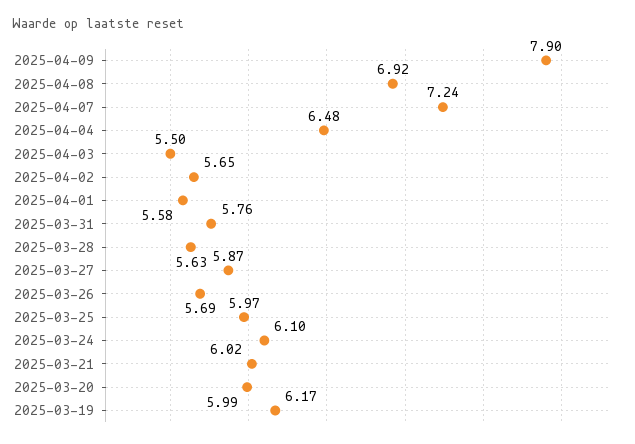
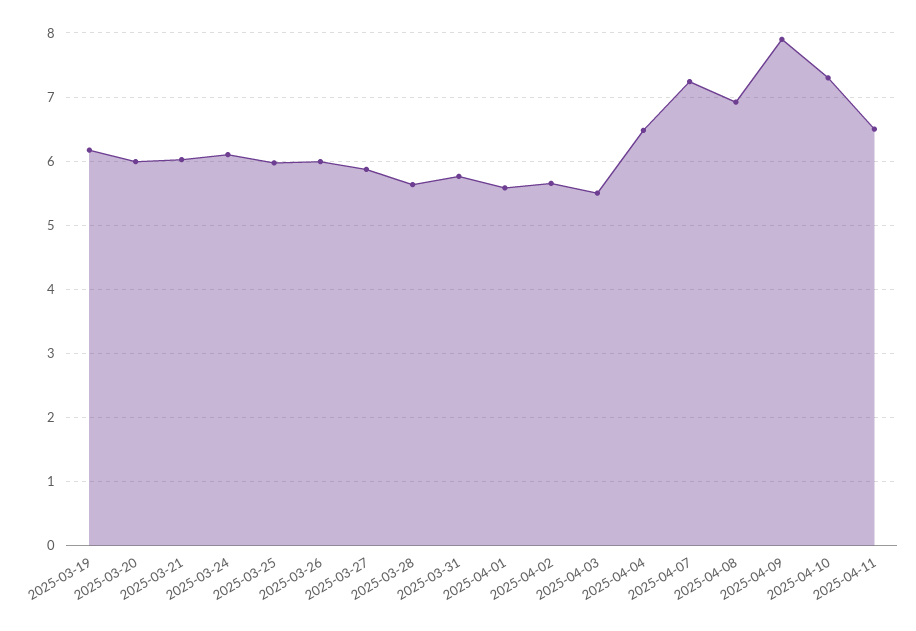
2025-03-26: 5.69 -> 6
2025-04-10: none -> 7.3
2025-04-11: none -> 6.5

